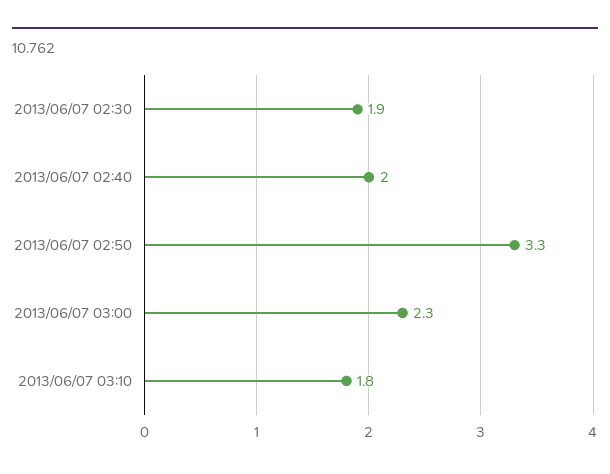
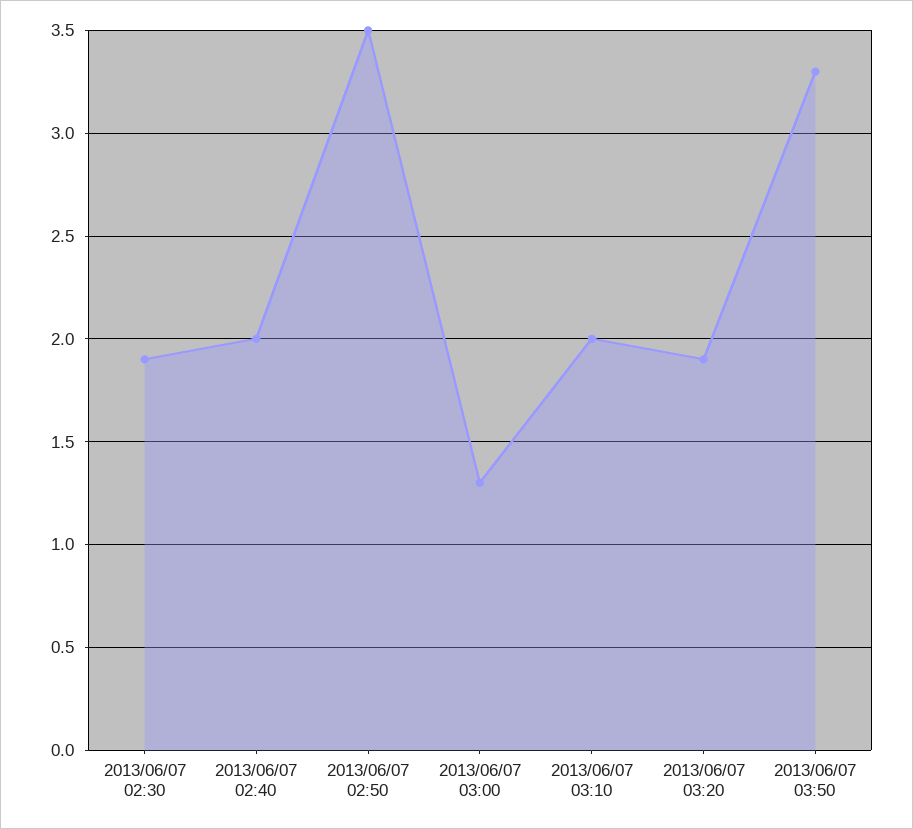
2013/06/07 02:50: 3.3 -> 3.5
2013/06/07 03:00: 2.3 -> 1.3
2013/06/07 03:10: 1.8 -> 2
2013/06/07 03:20: none -> 1.9
2013/06/07 03:50: none -> 3.3

